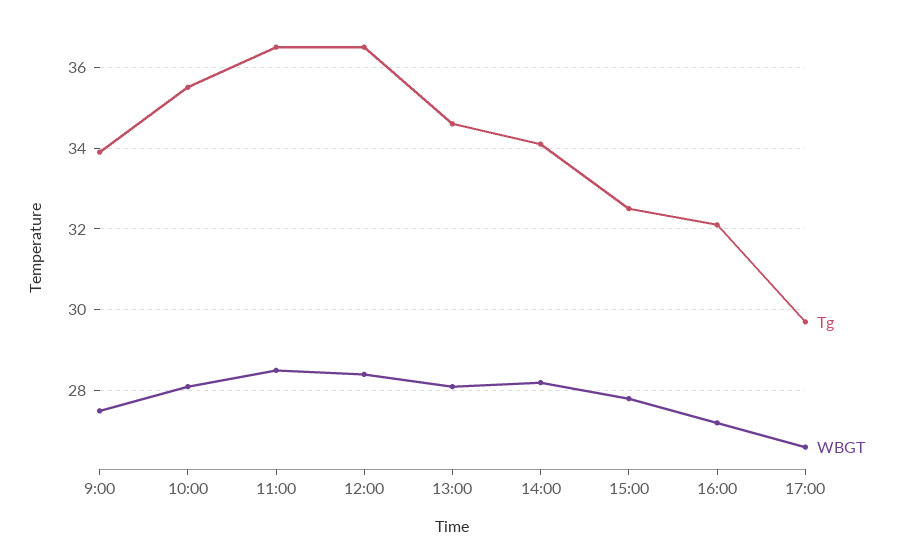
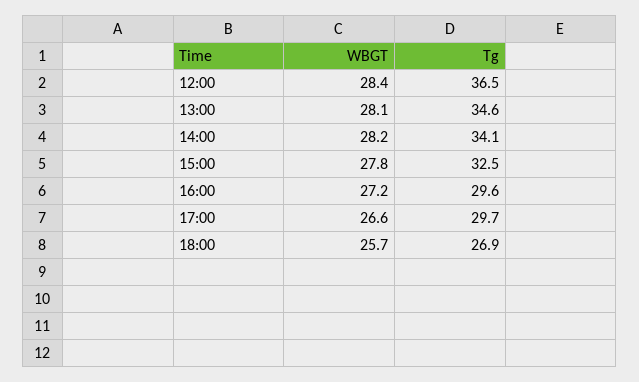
Tg, 9:00: 34 -> none
WBGT, 9:00: 27.5 -> none
Tg, 10:00: 35.5 -> none
WBGT, 10:00: 28 -> none
Tg, 11:00: 36.5 -> none
WBGT, 11:00: 28.5 -> none
Tg, 16:00: 32 -> 29.6
WBGT, 18:00: none -> 25.7
Tg, 18:00: none -> 26.9

